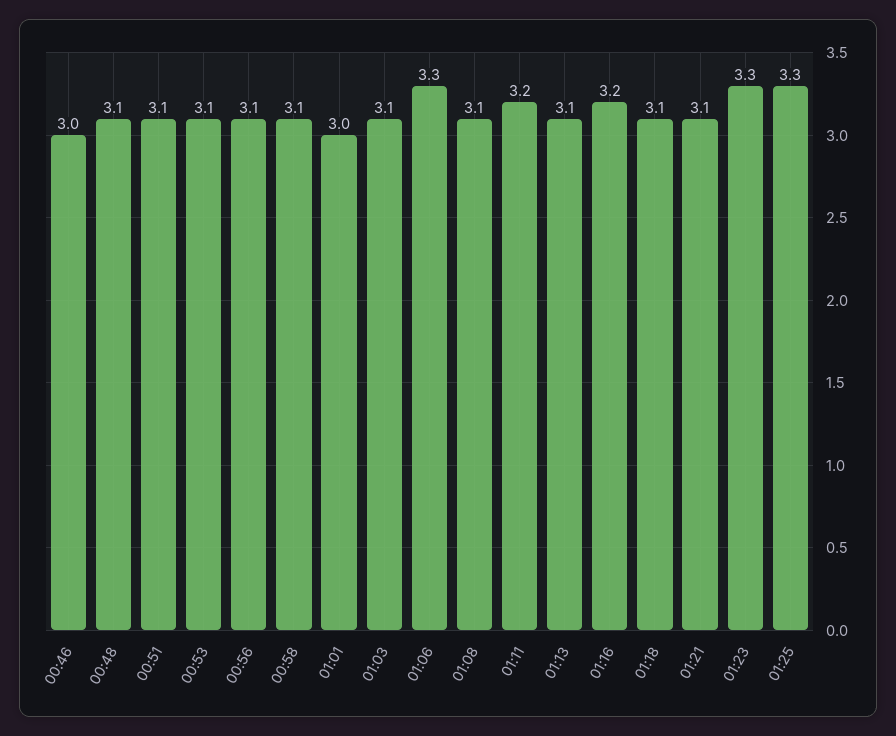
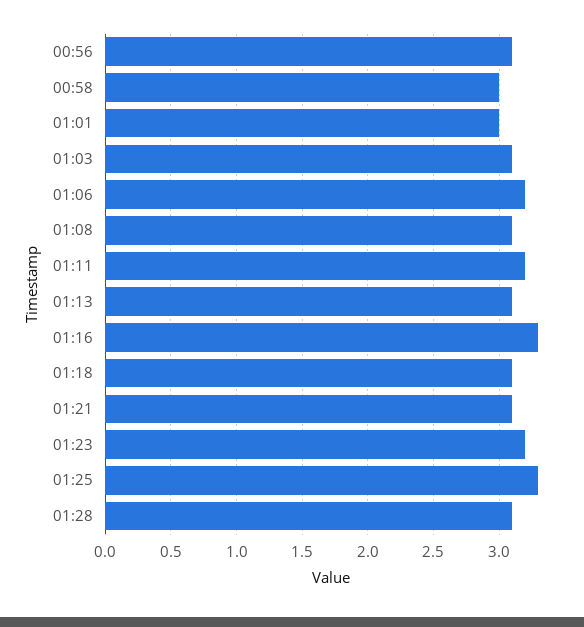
00:46: 3 -> none
00:48: 3.1 -> none
00:51: 3.1 -> none
00:53: 3.1 -> none
00:58: 3.1 -> 3
01:06: 3.3 -> 3.2
01:16: 3.2 -> 3.3
01:23: 3.3 -> 3.2
01:28: none -> 3.1

